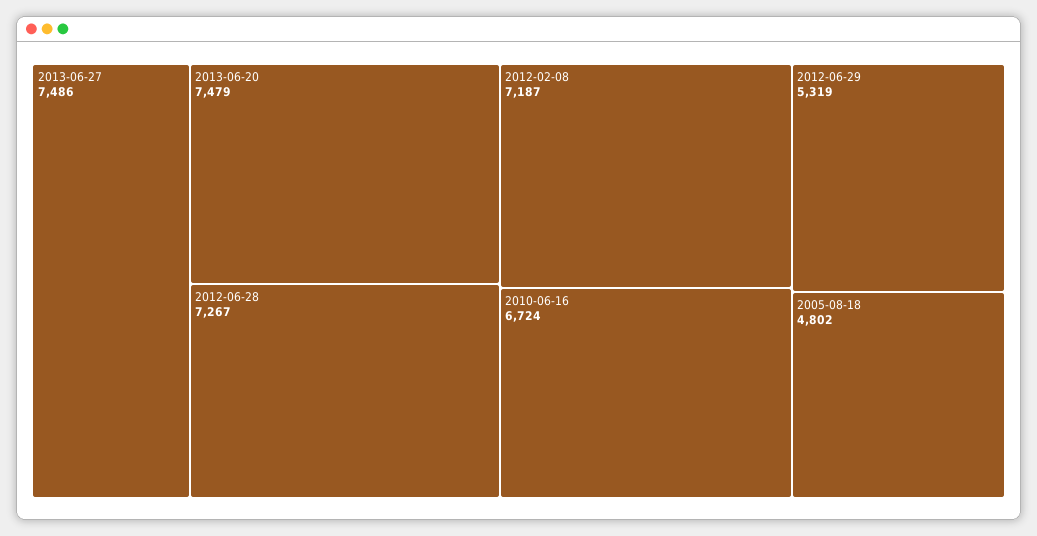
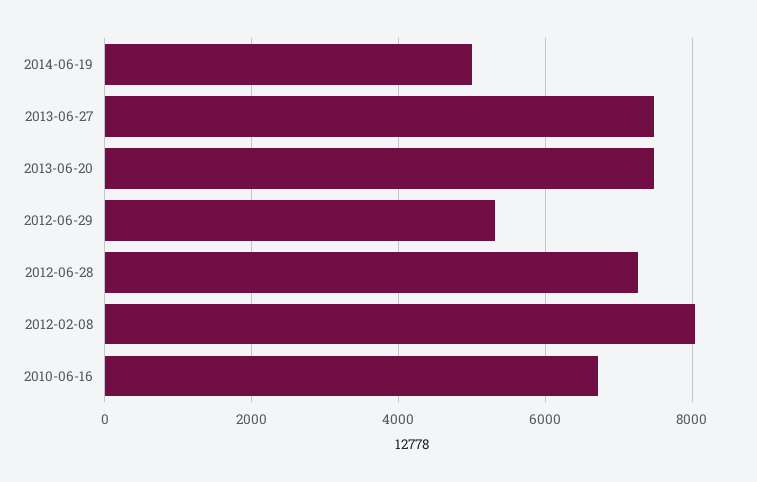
2012-02-08: 7187 -> 8000
2005-08-18: 4802 -> none
2014-06-19: none -> 5000

